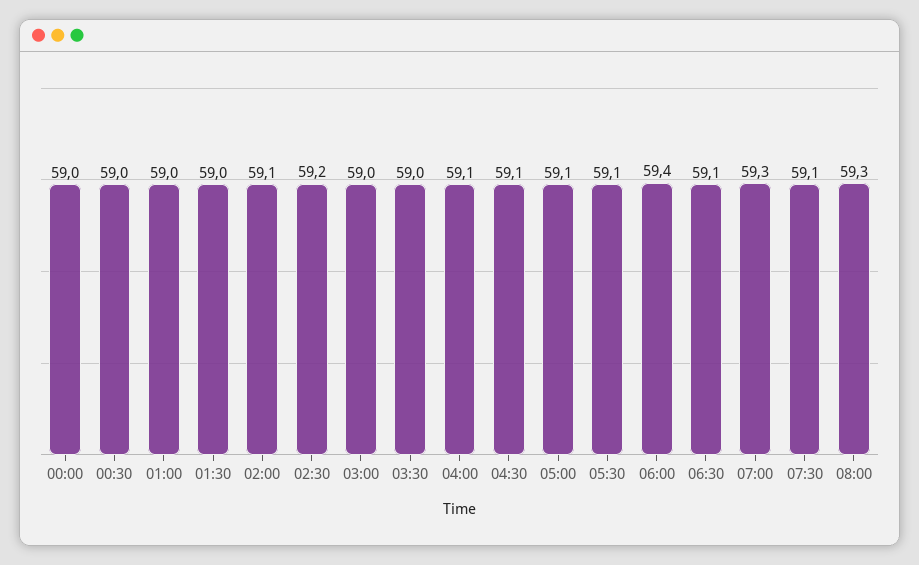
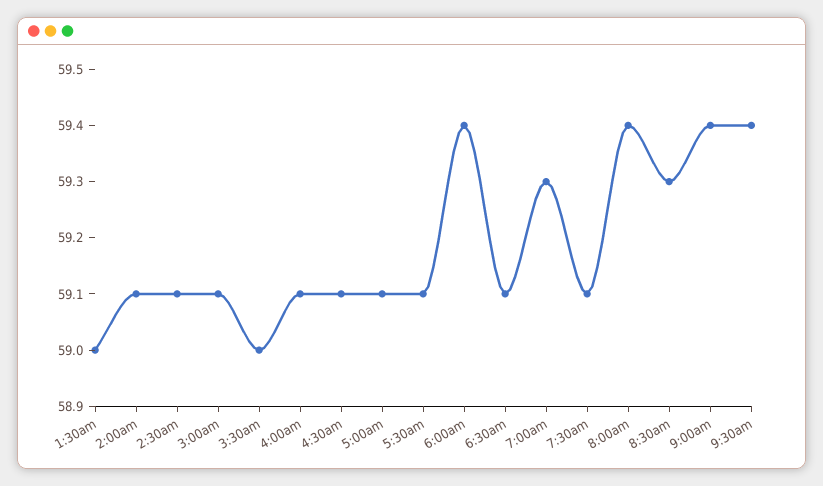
00:00: 59 -> none
00:30: 59 -> none
01:00: 59 -> none
02:30: 59.2 -> 59.1
03:00: 59 -> 59.1
08:00: 59.3 -> 59.4
8:30am: none -> 59.3
9:00am: none -> 59.4
9:30am: none -> 59.4

